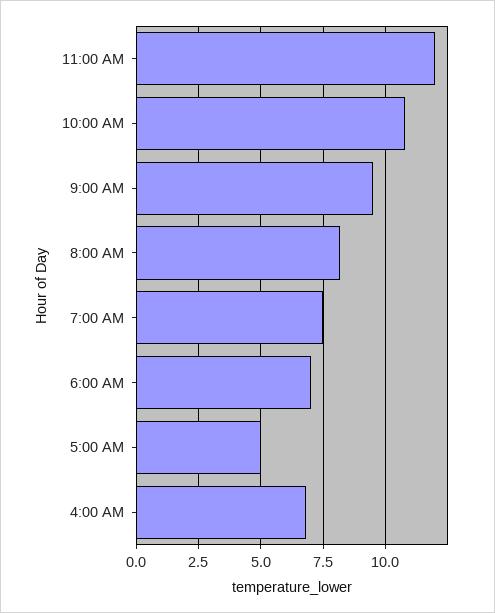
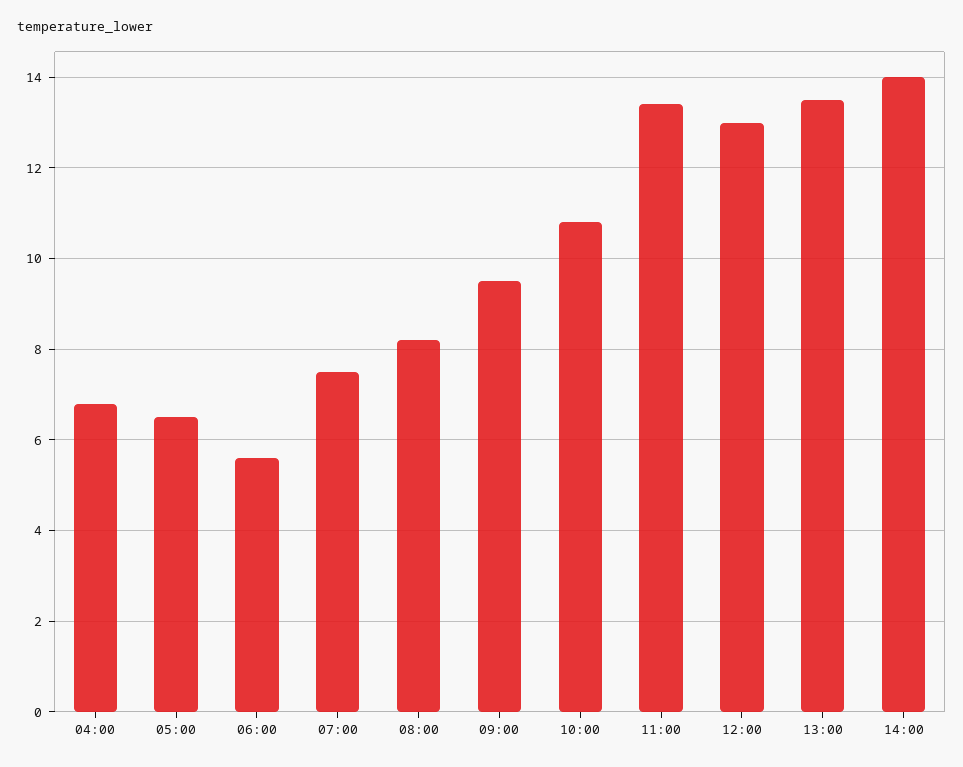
11:00 AM: 12 -> 13.5
6:00 AM: 7 -> 5.5
5:00 AM: 5 -> 6.5
12:00: none -> 13
13:00: none -> 13.5
14:00: none -> 14

